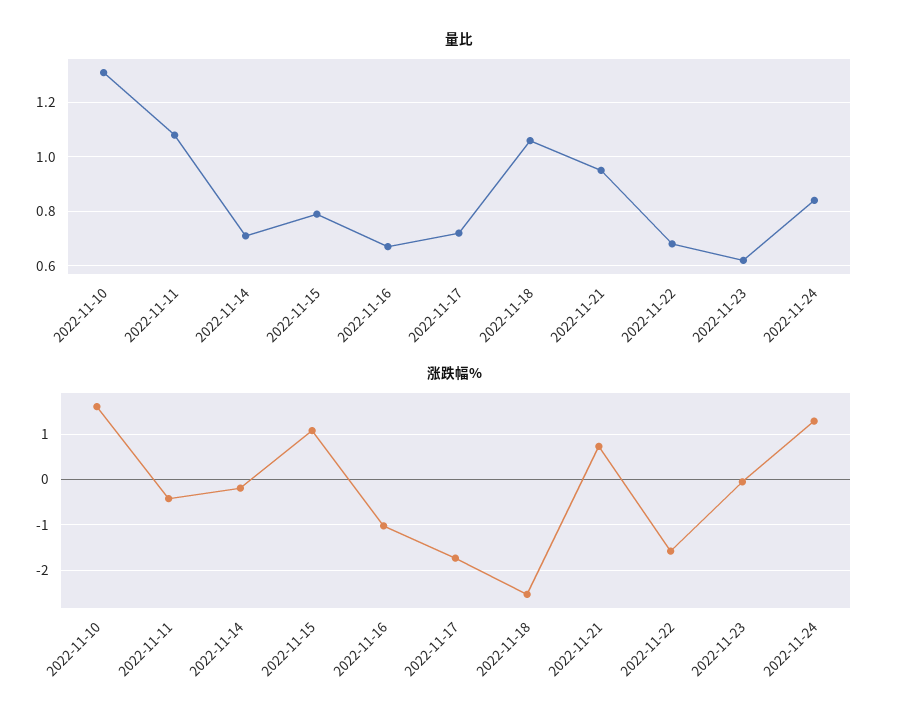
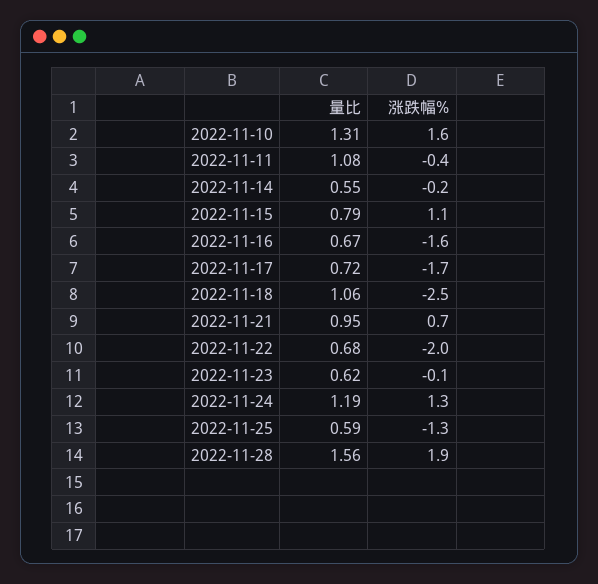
量比, 2022-11-14: 0.7 -> 0.55
量比, 2022-11-24: 0.85 -> 1.19
涨跌幅%, 2022-11-16: -1 -> -1.6
涨跌幅%, 2022-11-22: -1.6 -> -2
量比, 2022-11-25: none -> 0.59
涨跌幅%, 2022-11-25: none -> -1.3
量比, 2022-11-28: none -> 1.56
涨跌幅%, 2022-11-28: none -> 1.9

